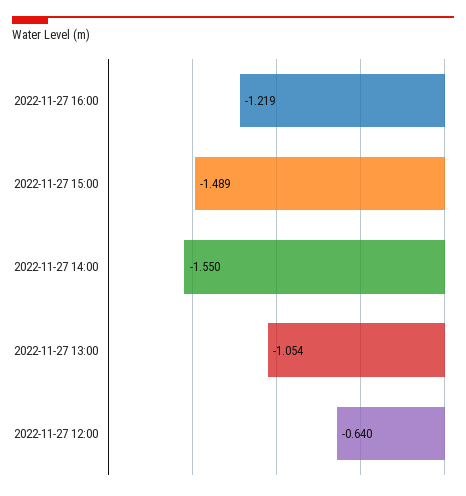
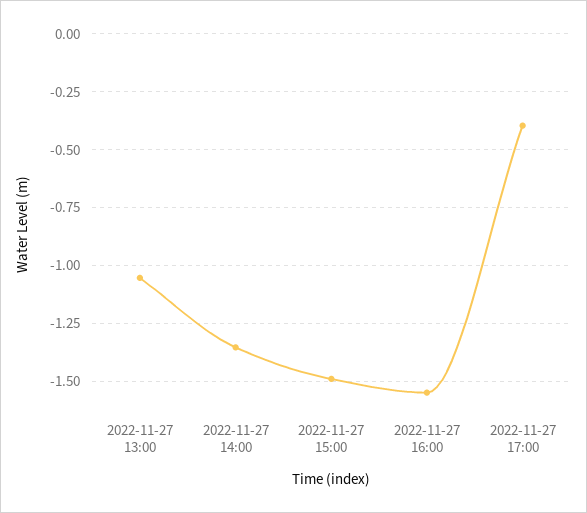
2022-11-27 16:00: -1.219 -> -1.55
2022-11-27 14:00: -1.55 -> -1.35
2022-11-27 12:00: -0.64 -> none
2022-11-27 17:00: none -> -0.4

